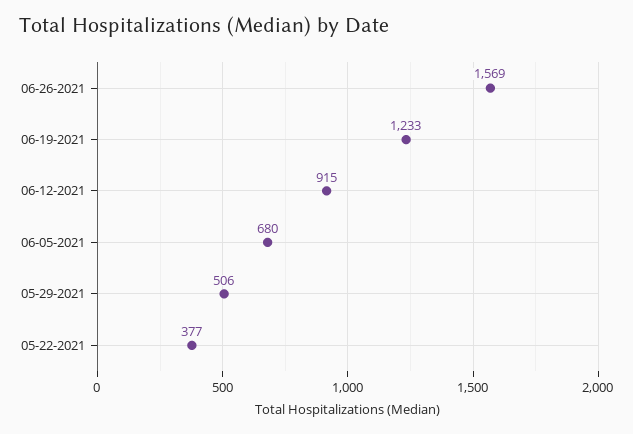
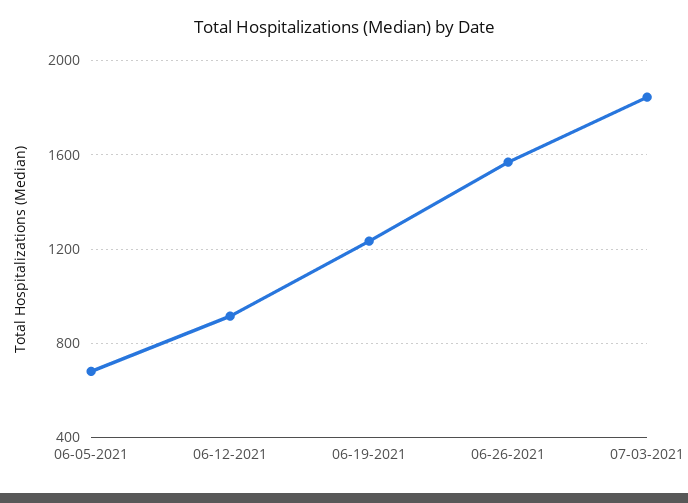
05-29-2021: 506 -> none
05-22-2021: 377 -> none
07-03-2021: none -> 1850

